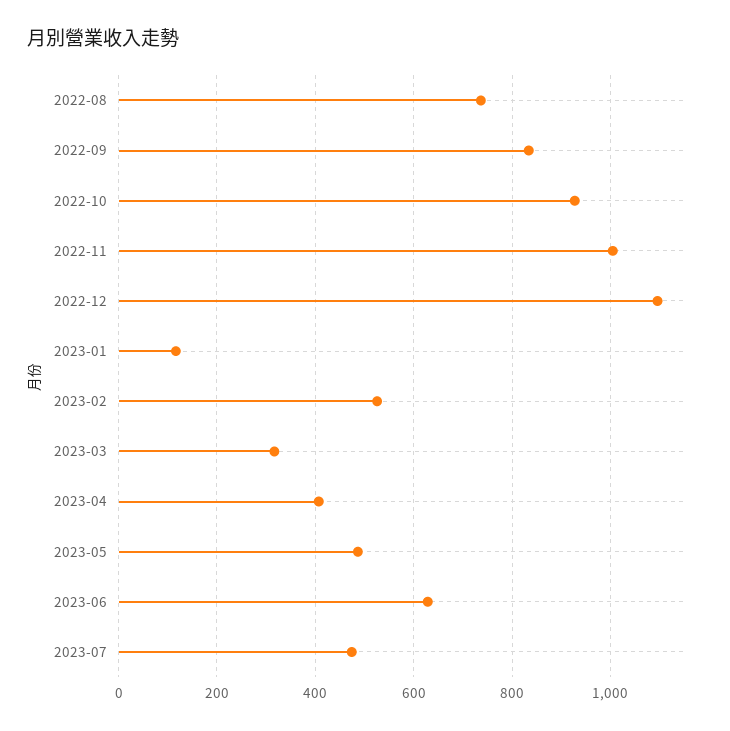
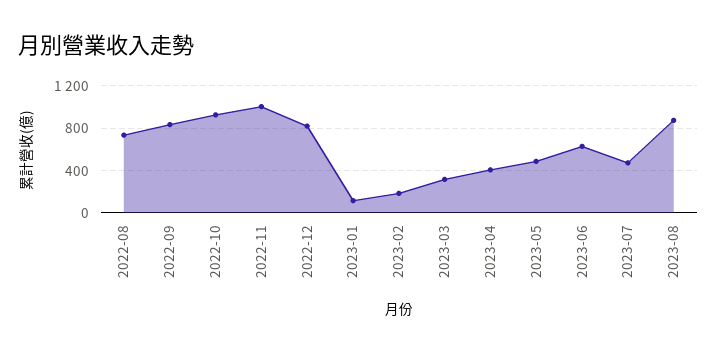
2022-12: 1100 -> 800
2023-02: 520 -> 200
2023-08: none -> 900

